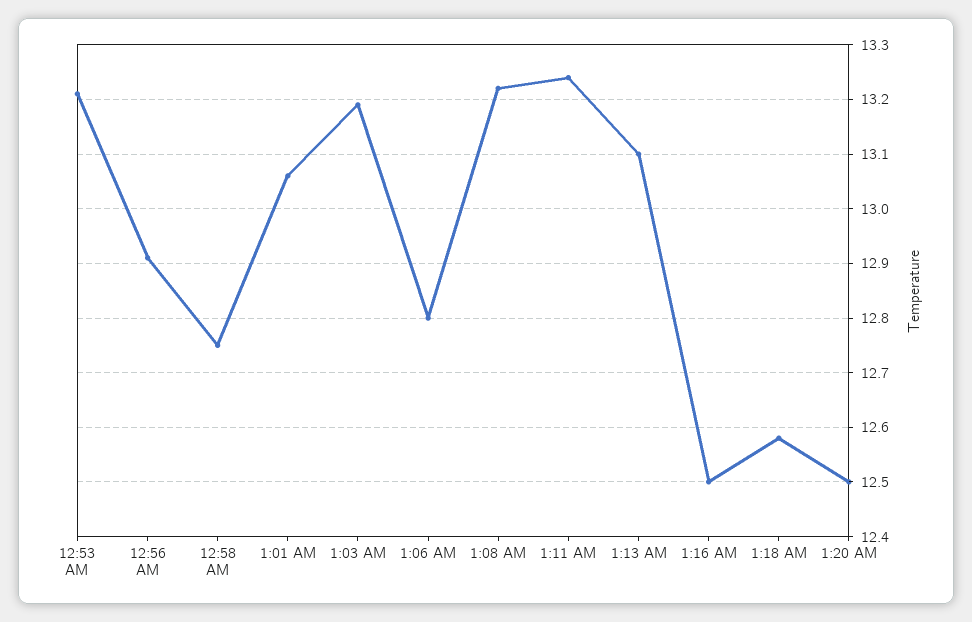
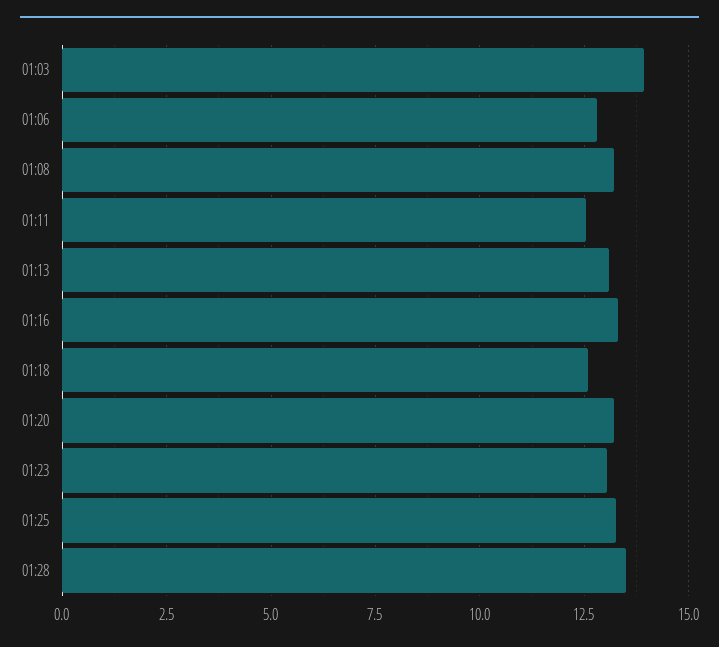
12:53 AM: 13.2 -> none
12:56 AM: 12.9 -> none
12:58 AM: 12.75 -> none
1:01 AM: 13.05 -> none
1:03 AM: 13.2 -> 14
1:11 AM: 13.25 -> 12.5
1:16 AM: 12.5 -> 13.25
1:20 AM: 12.5 -> 13.25
01:23: none -> 13
01:25: none -> 13.25
01:28: none -> 13.5

